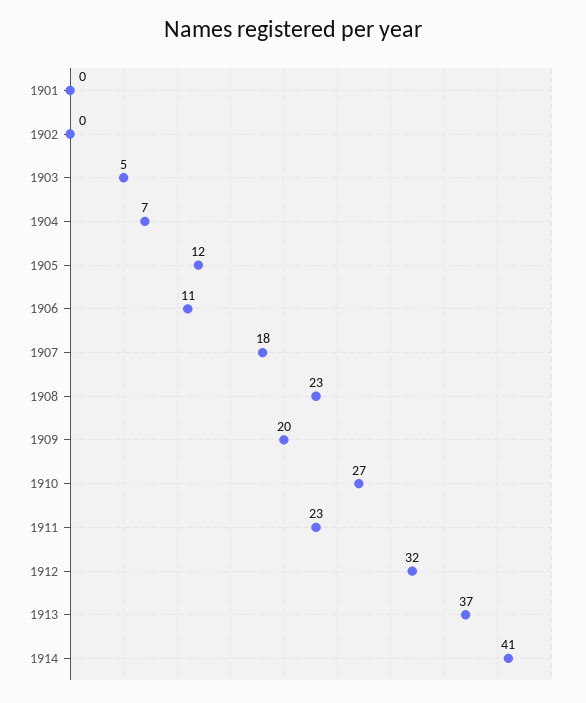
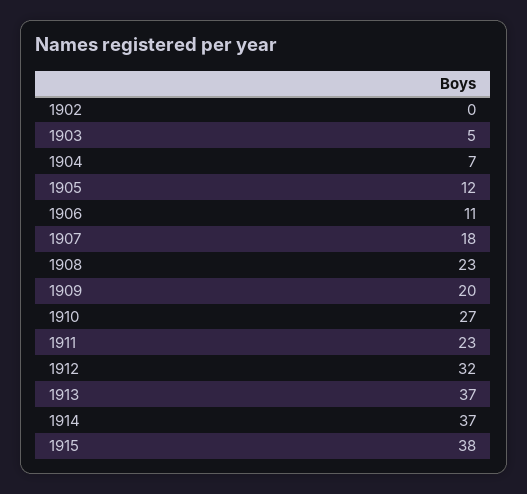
1901: 0 -> none
1914: 41 -> 37
1915: none -> 38

